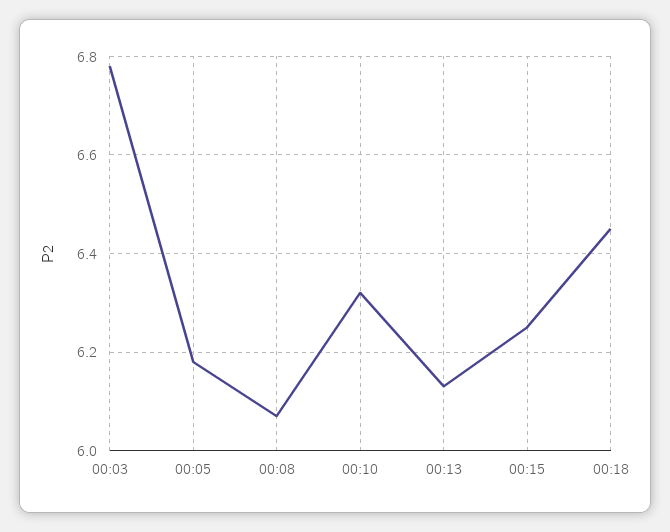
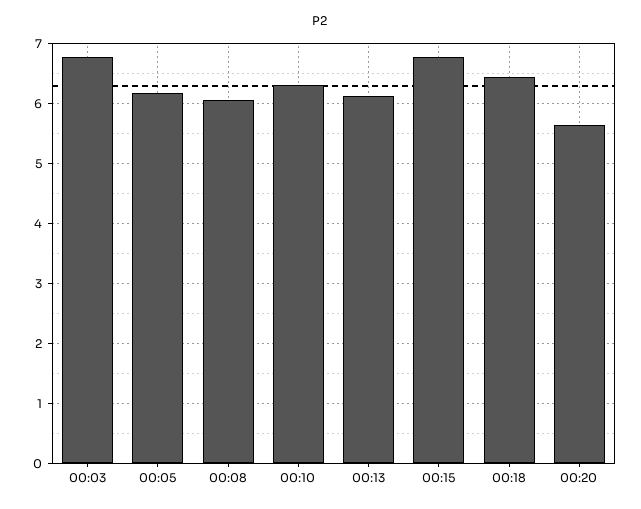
00:15: 6.25 -> 6.8
00:20: none -> 5.6

